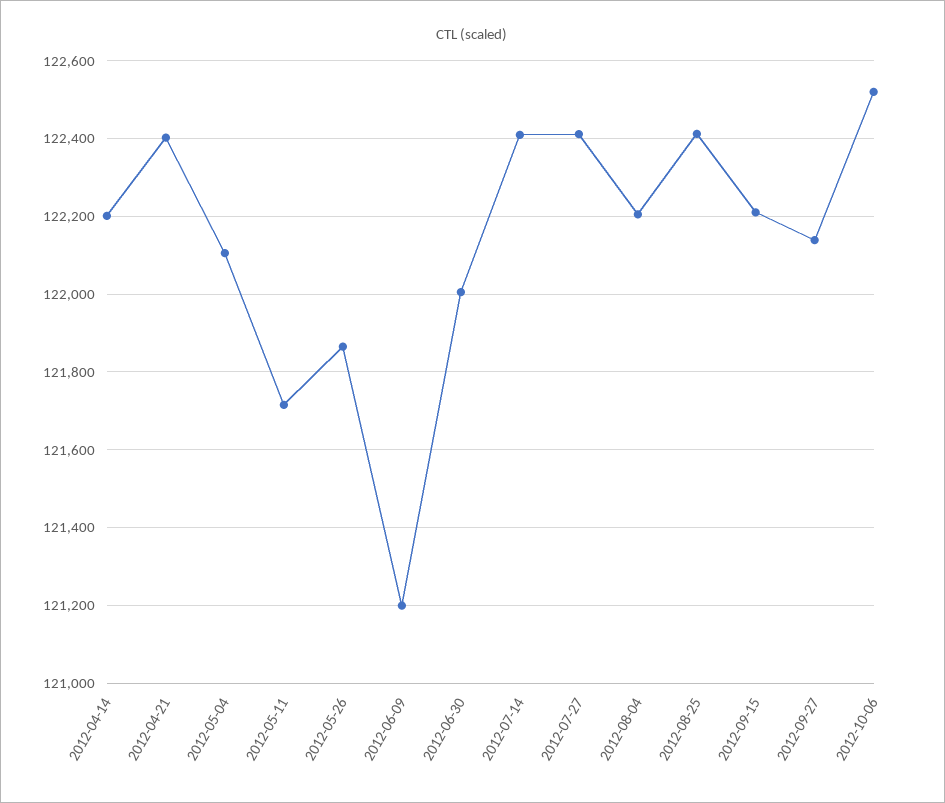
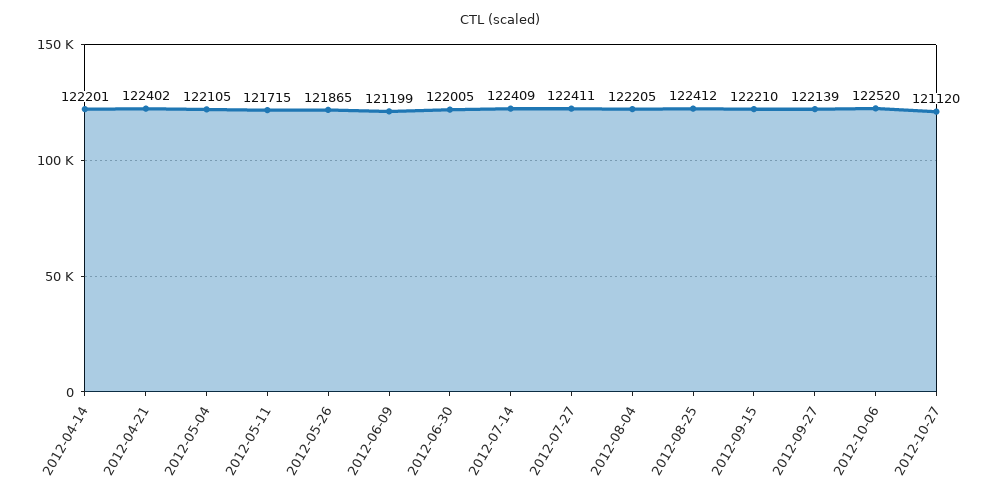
2012-10-27: none -> 121120

